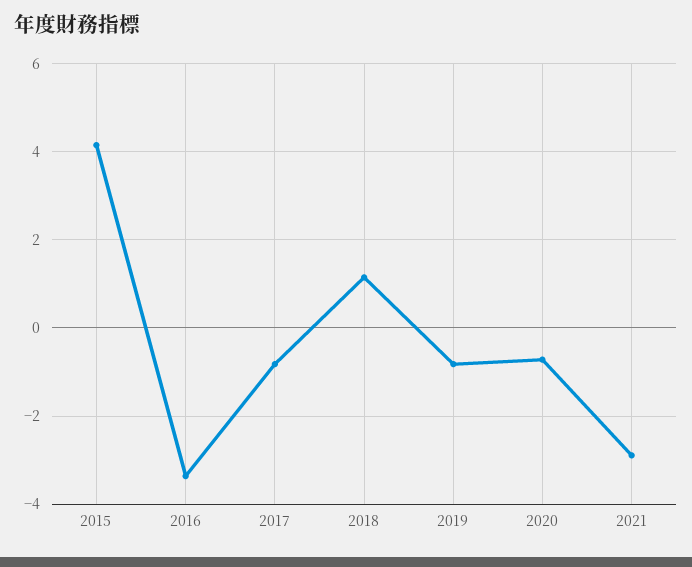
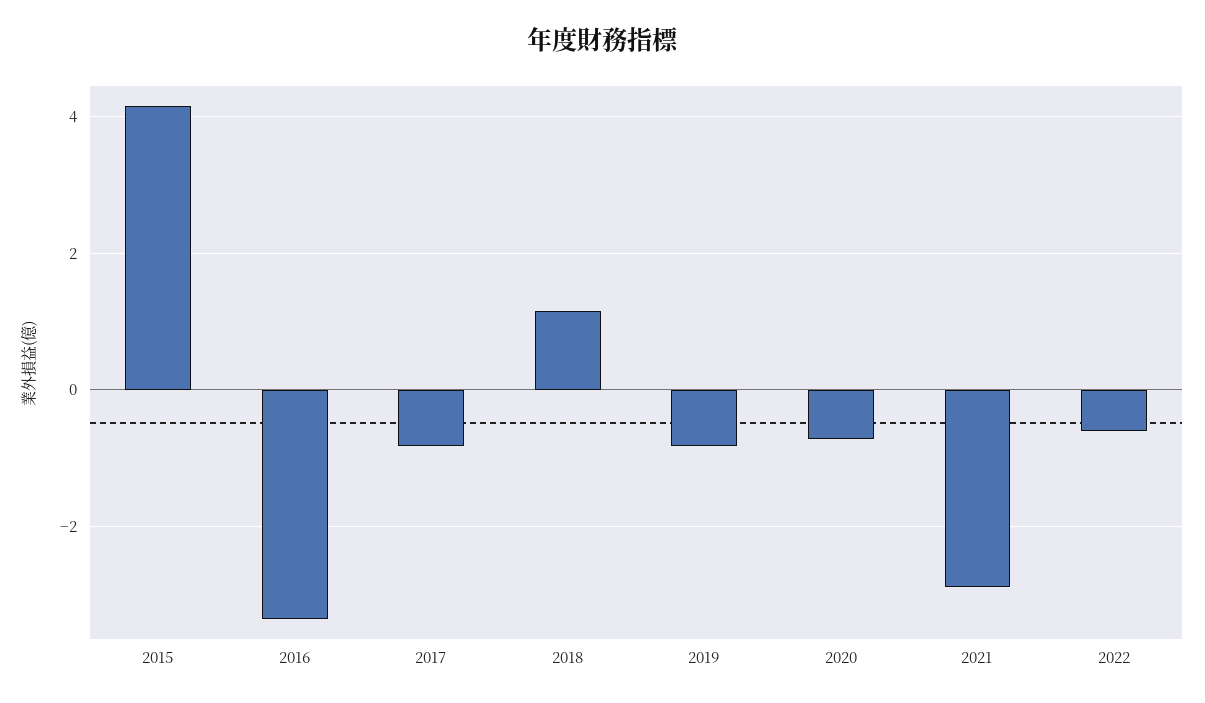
2022: none -> -0.6

